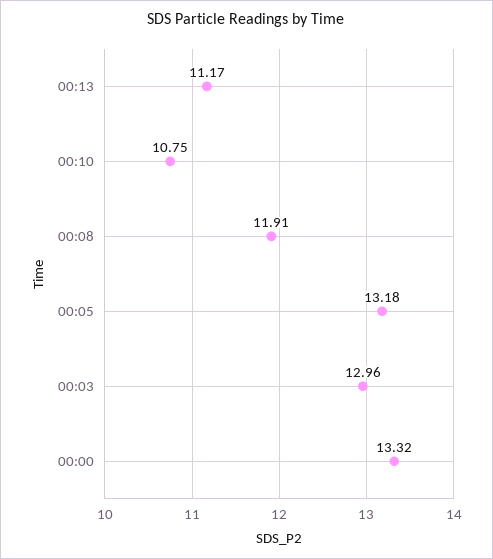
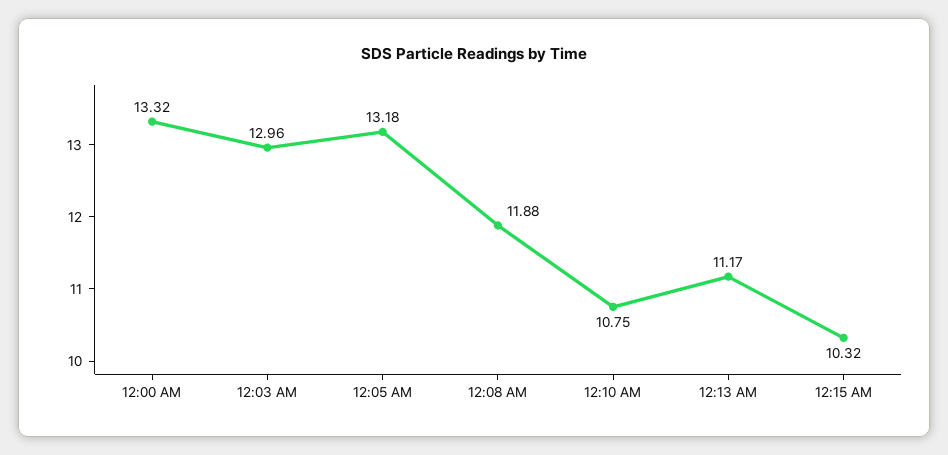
00:08: 11.91 -> 11.88
12:15 AM: none -> 10.32

